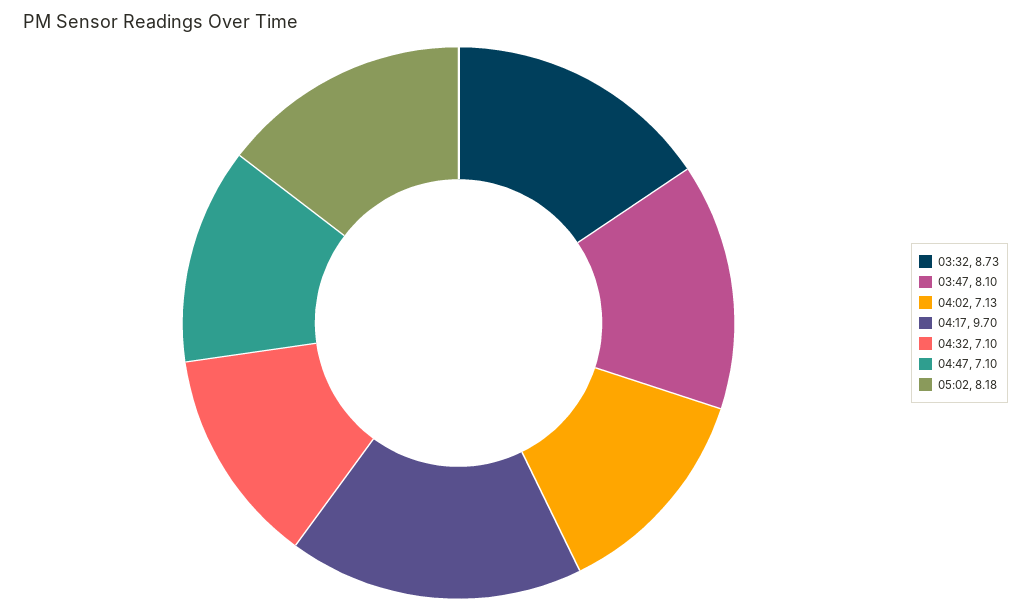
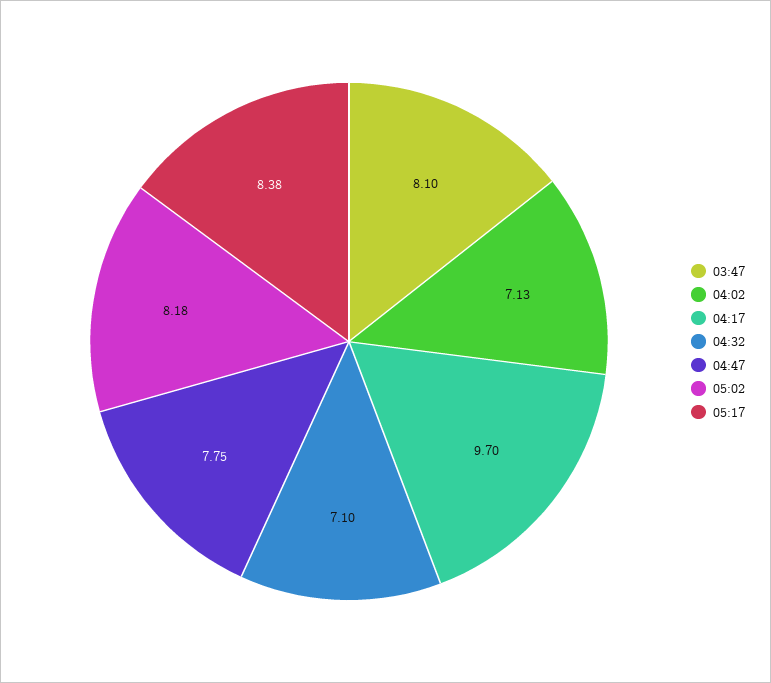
03:32: 8.73 -> none
04:47: 7.1 -> 7.75
05:17: none -> 8.38

